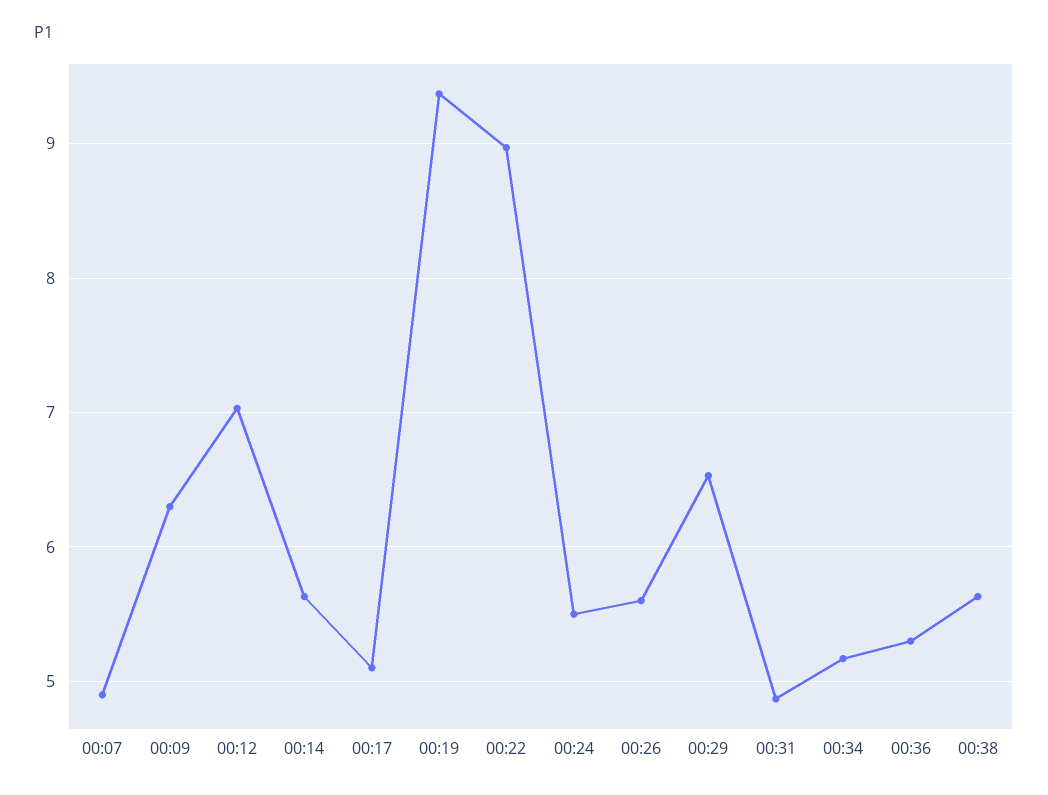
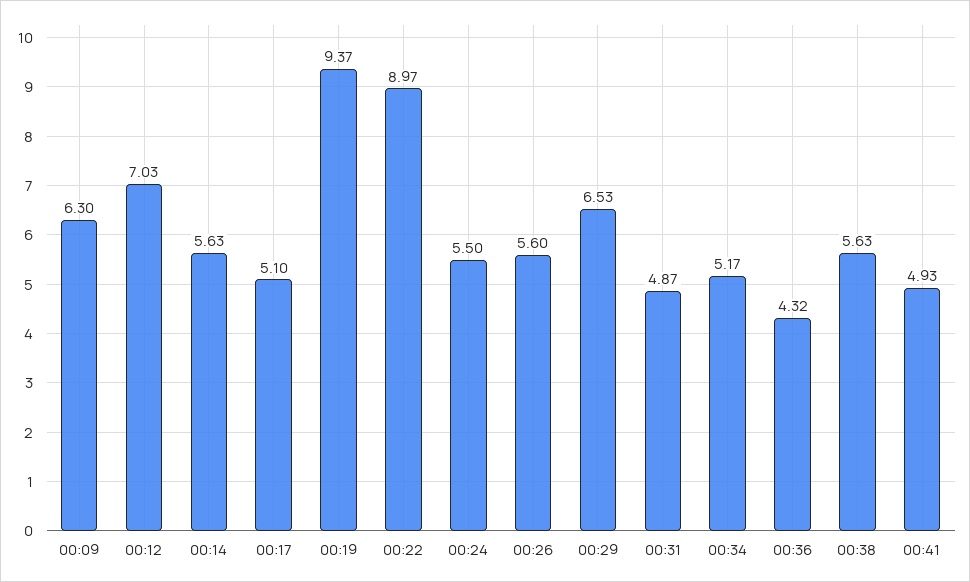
00:07: 4.9 -> none
00:36: 5.3 -> 4.32
00:41: none -> 4.93

